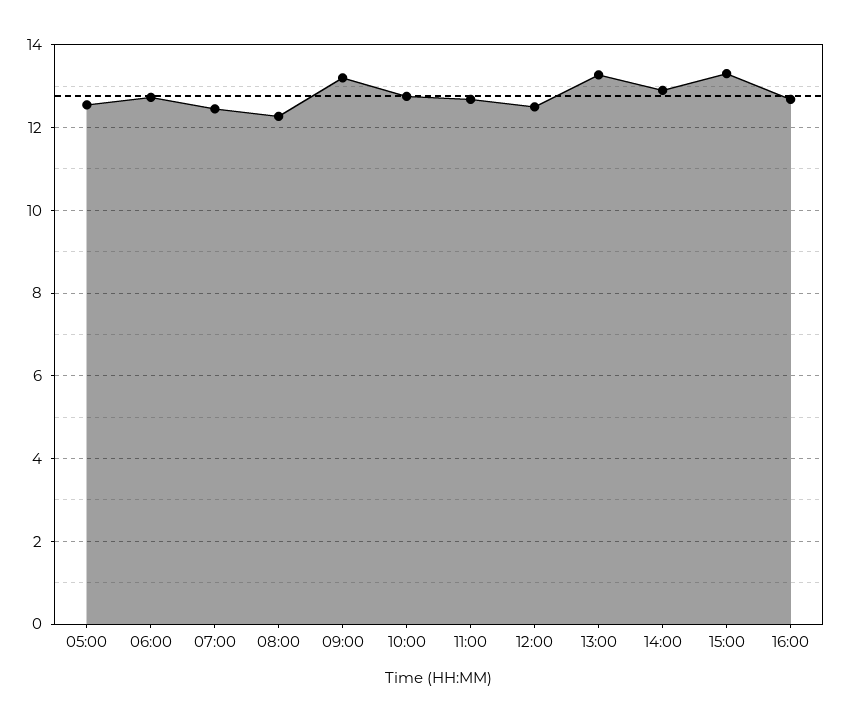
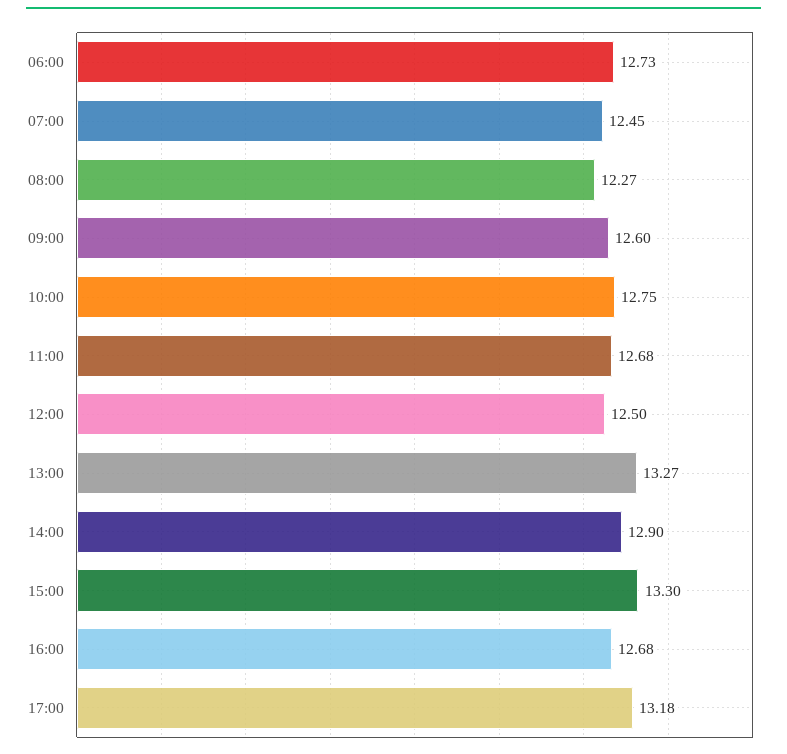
05:00: 12.6 -> none
09:00: 13.2 -> 12.6
17:00: none -> 13.18

